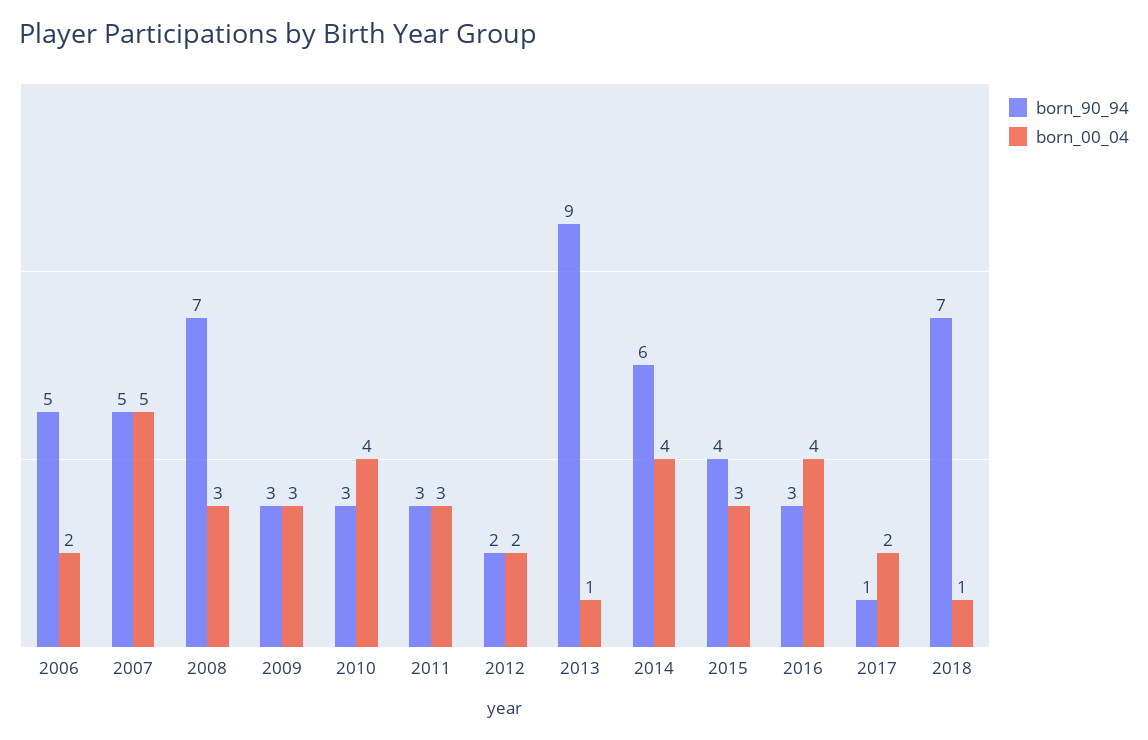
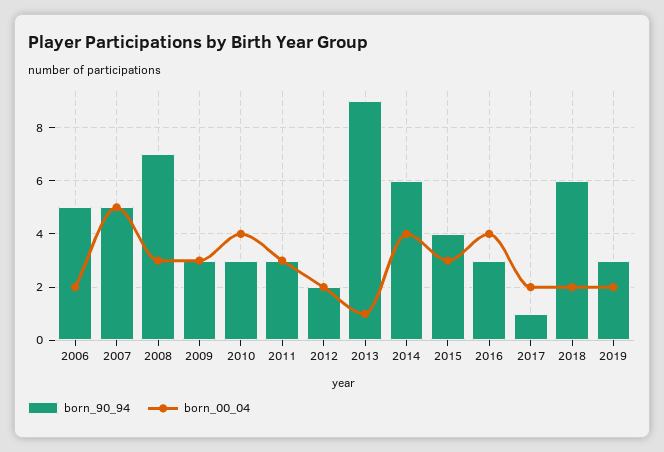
born_90_94, 2018: 7 -> 6
born_00_04, 2018: 1 -> 2
born_90_94, 2019: none -> 3
born_00_04, 2019: none -> 2

